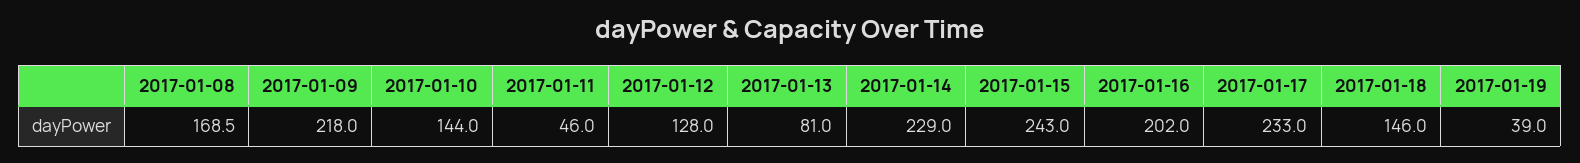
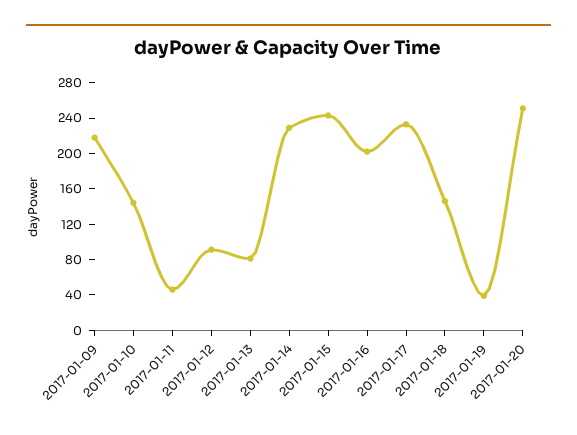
2017-01-08: 168.5 -> none
2017-01-12: 128 -> 90
2017-01-20: none -> 250

